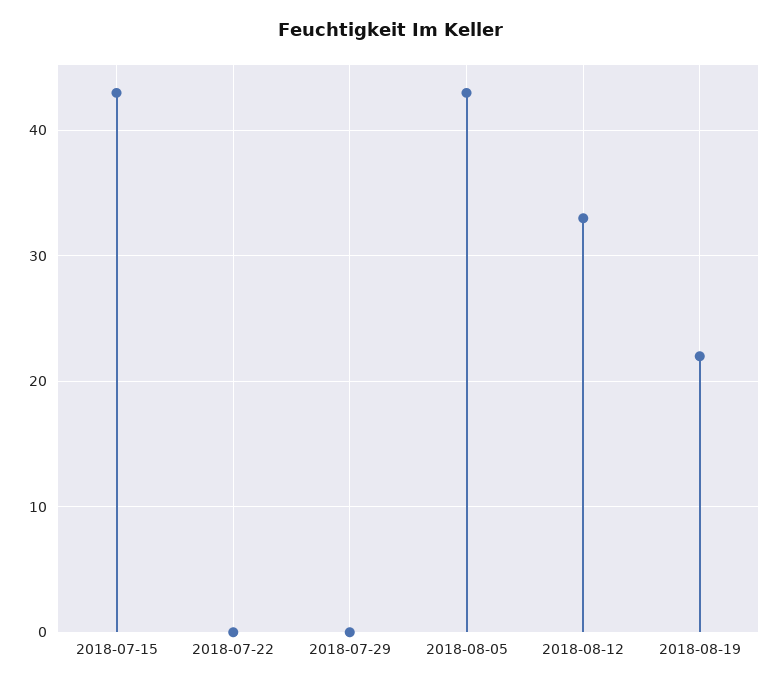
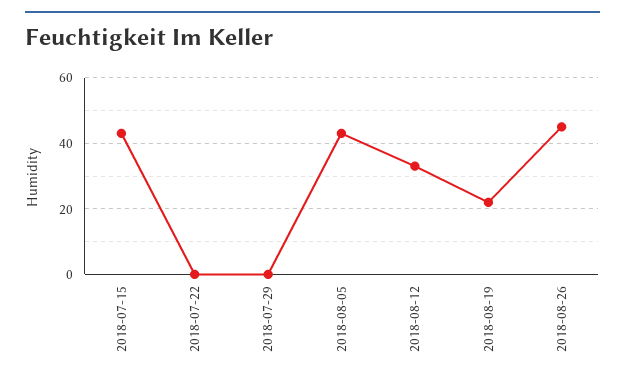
2018-08-26: none -> 45

